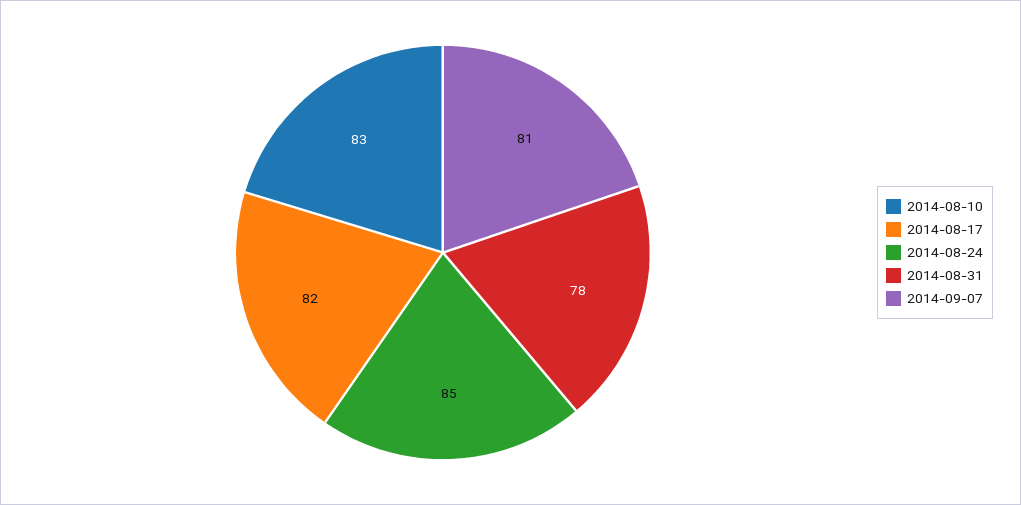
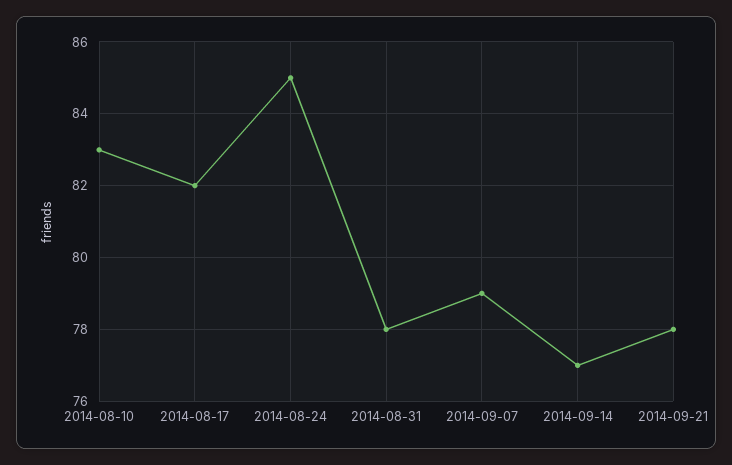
2014-09-07: 81 -> 79
2014-09-14: none -> 77
2014-09-21: none -> 78

